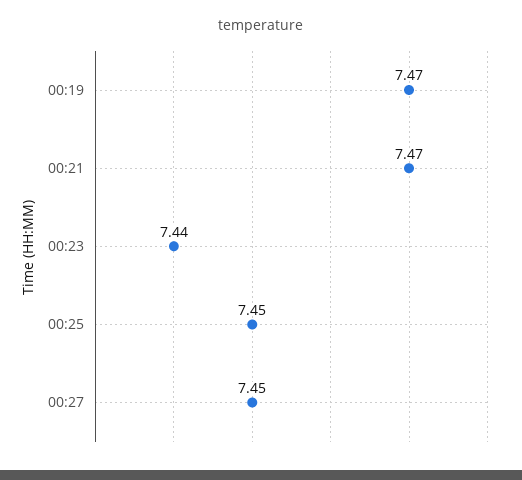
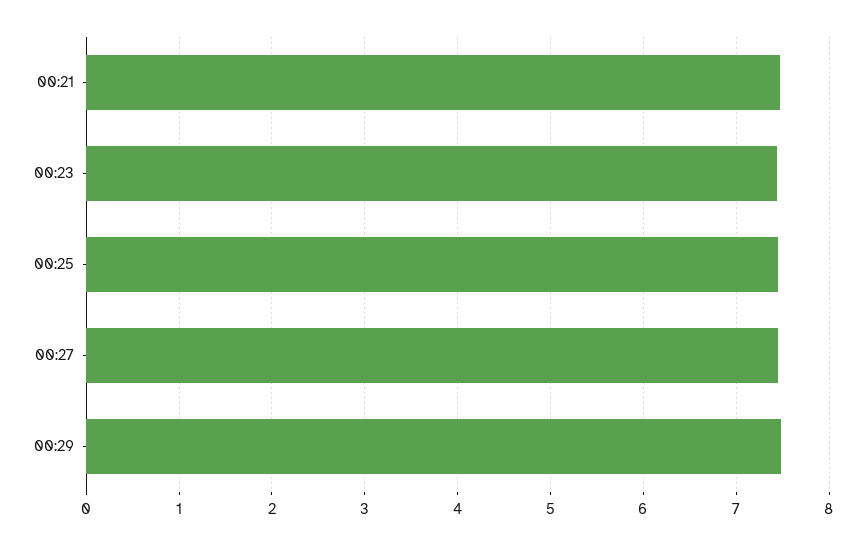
00:19: 7.47 -> none
00:29: none -> 7.5

